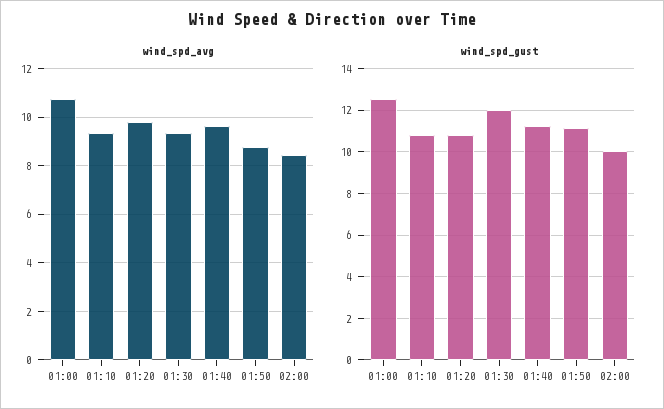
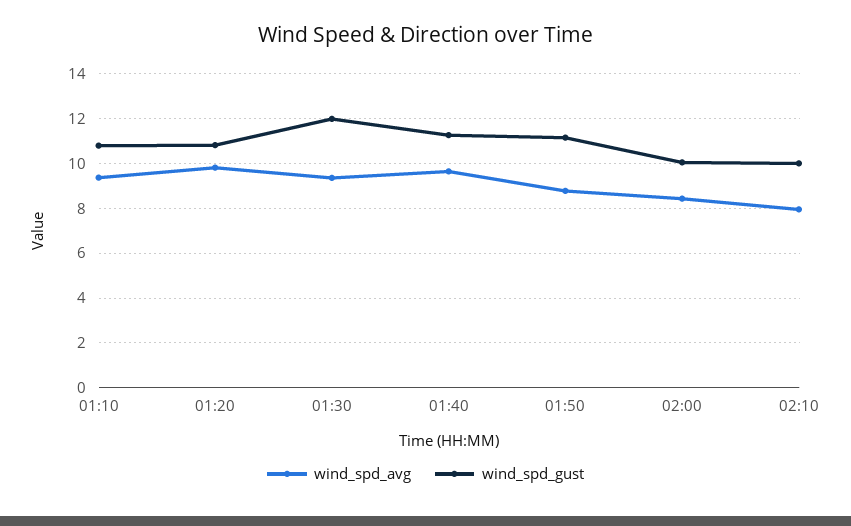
wind_spd_avg, 01:00: 10.75 -> none
wind_spd_gust, 01:00: 12.5 -> none
wind_spd_avg, 02:10: none -> 8
wind_spd_gust, 02:10: none -> 10

